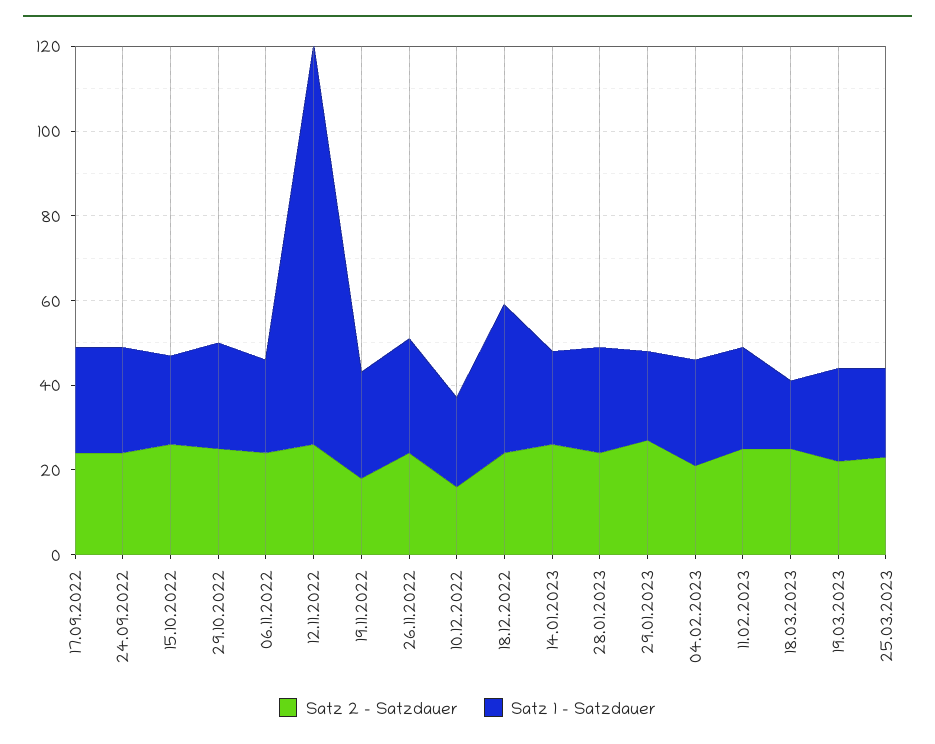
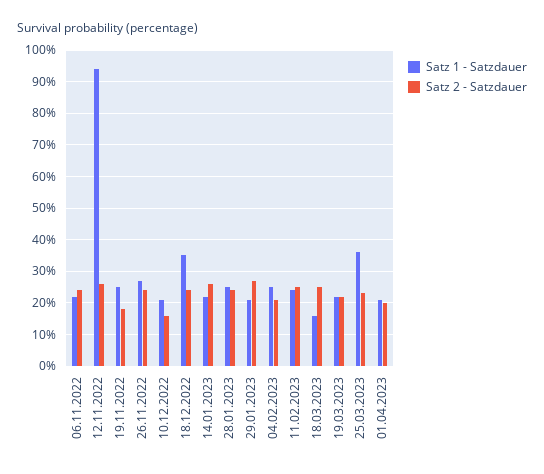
Satz 2 - Satzdauer, 17.09.2022: 25 -> none
Satz 1 - Satzdauer, 17.09.2022: 25 -> none
Satz 2 - Satzdauer, 24.09.2022: 25 -> none
Satz 1 - Satzdauer, 24.09.2022: 25 -> none
Satz 2 - Satzdauer, 15.10.2022: 25 -> none
Satz 1 - Satzdauer, 15.10.2022: 20 -> none
Satz 2 - Satzdauer, 29.10.2022: 25 -> none
Satz 1 - Satzdauer, 29.10.2022: 25 -> none
Satz 1 - Satzdauer, 25.03.2023: 20 -> 35
Satz 1 - Satzdauer, 01.04.2023: none -> 20
Satz 2 - Satzdauer, 01.04.2023: none -> 20

